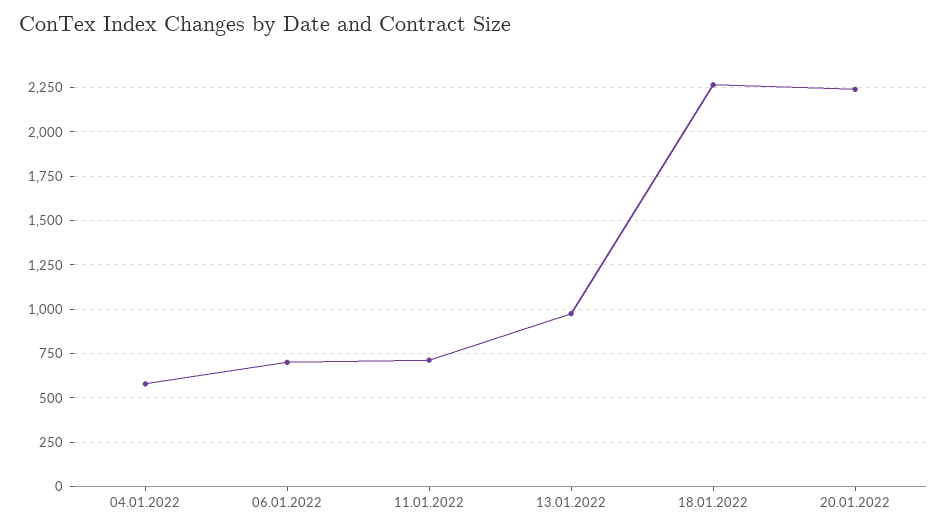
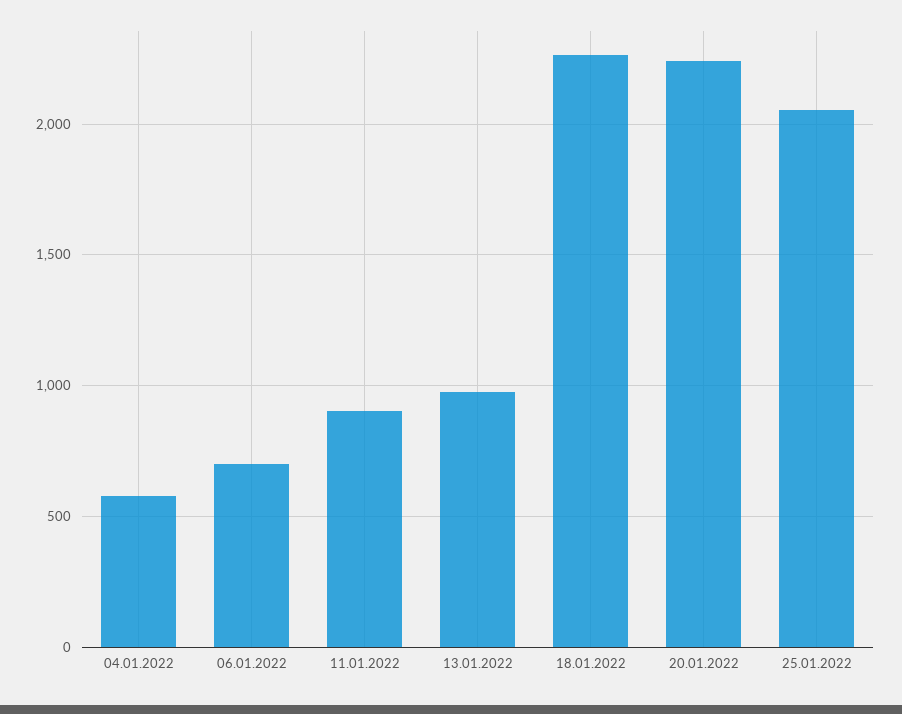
11.01.2022: 700 -> 900
25.01.2022: none -> 2050

